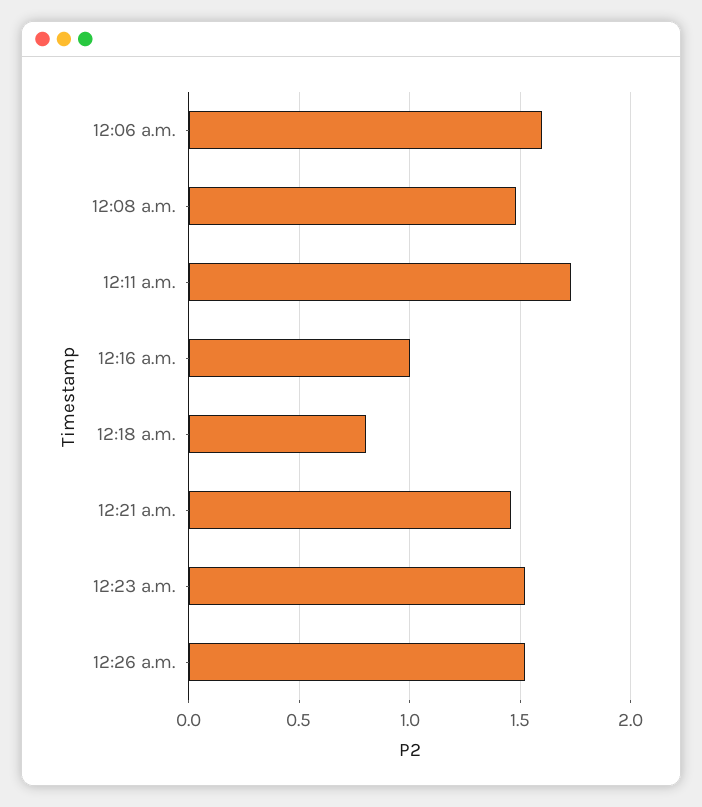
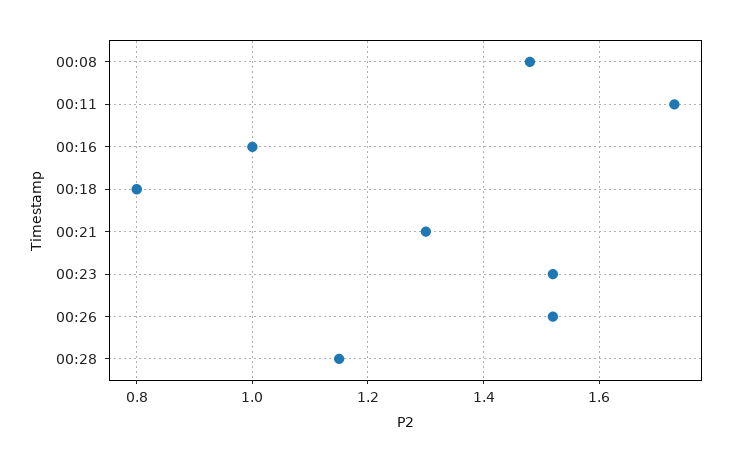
12:06 a.m.: 1.6 -> none
12:21 a.m.: 1.45 -> 1.3
00:28: none -> 1.15

